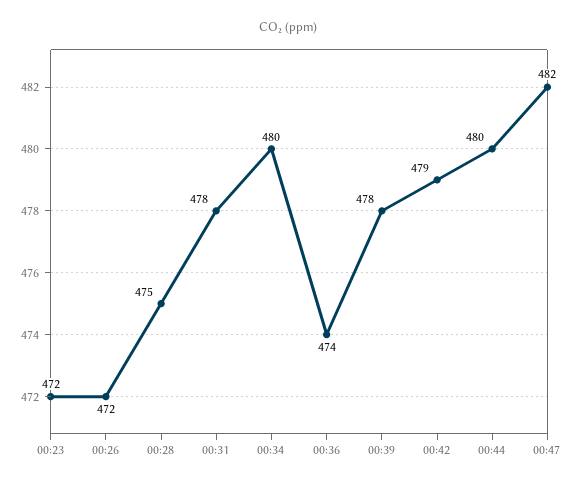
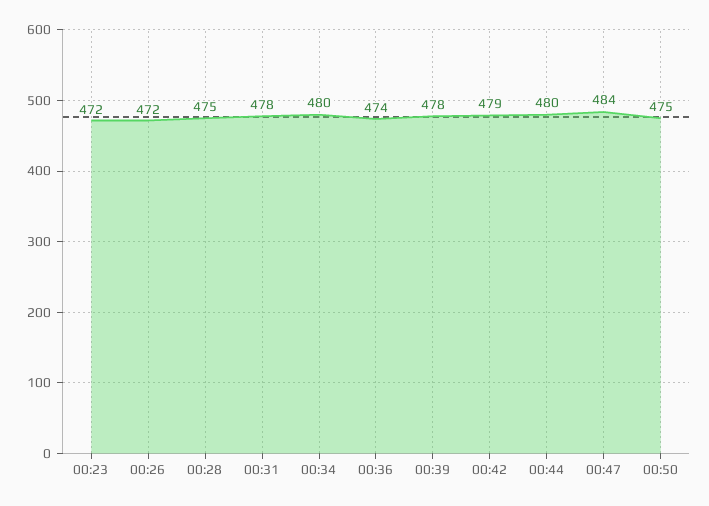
00:47: 482 -> 484
00:50: none -> 475

